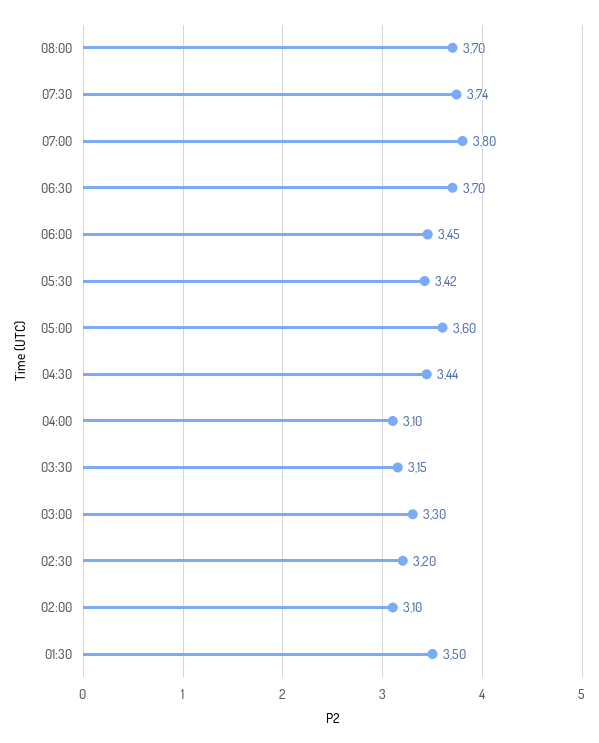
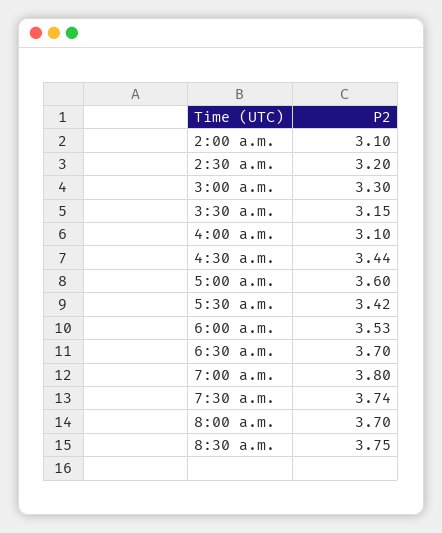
06:00: 3.45 -> 3.53
01:30: 3.5 -> none
8:30 a.m.: none -> 3.75

